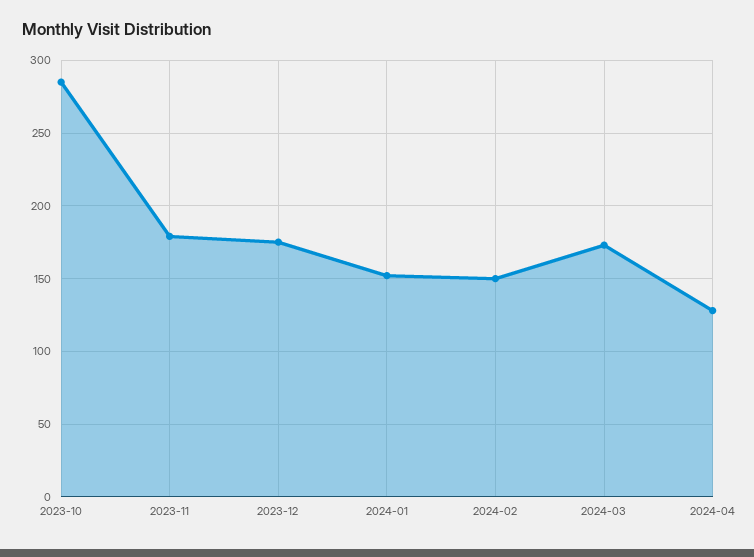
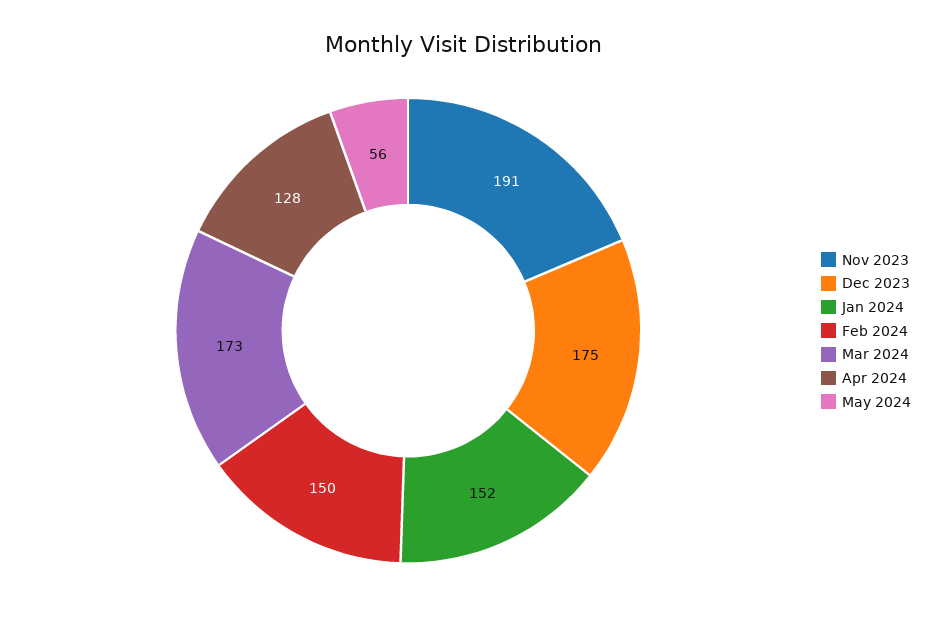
2023-10: 285 -> none
2023-11: 180 -> 191
May 2024: none -> 56

